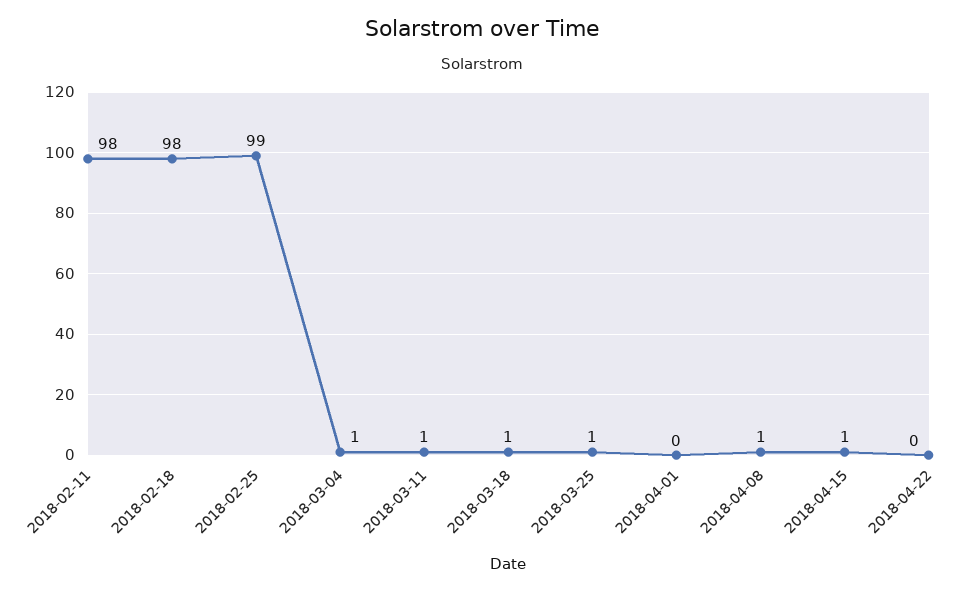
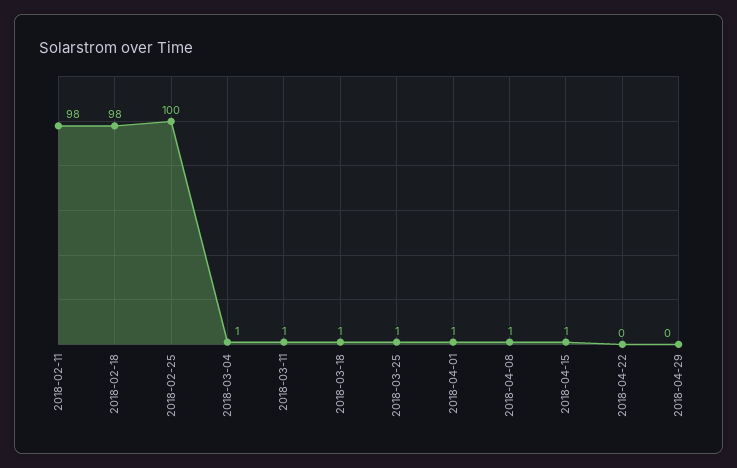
2018-02-25: 99 -> 100
2018-04-01: 0 -> 1
2018-04-29: none -> 0

